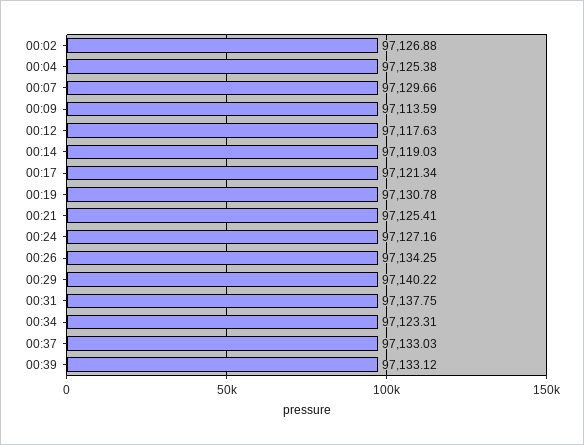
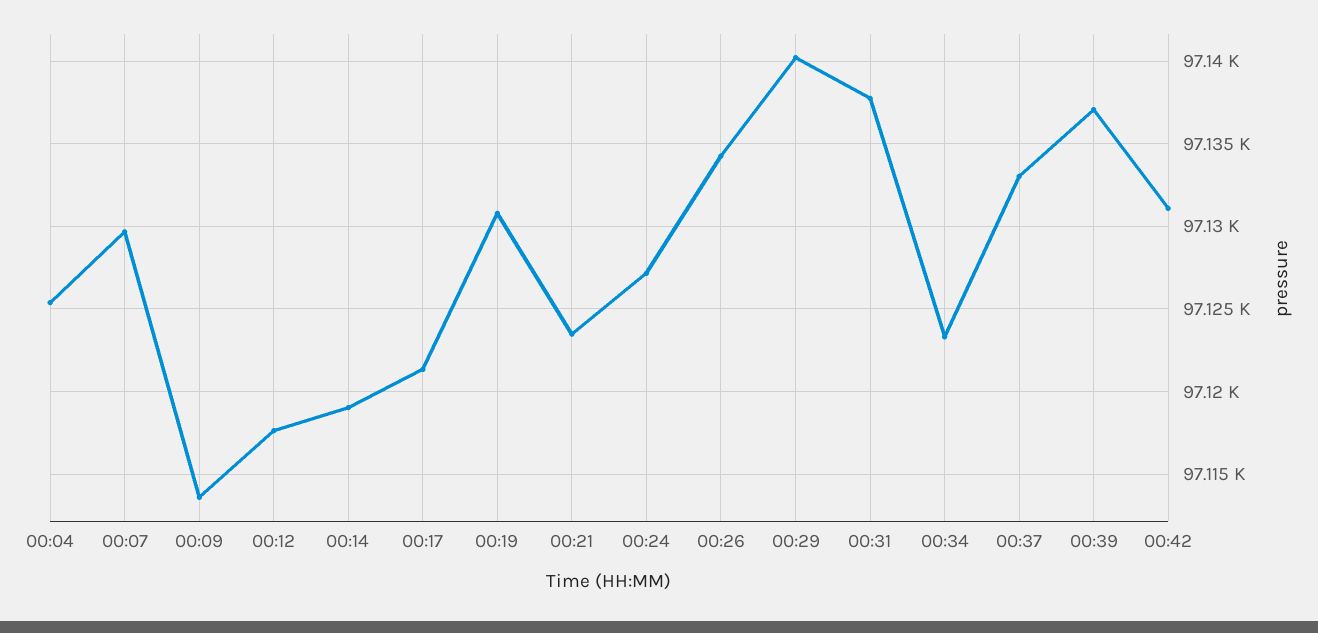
00:02: 97126.88 -> none
00:21: 97125.41 -> 97123.5
00:39: 97133.12 -> 97137
00:42: none -> 97131

